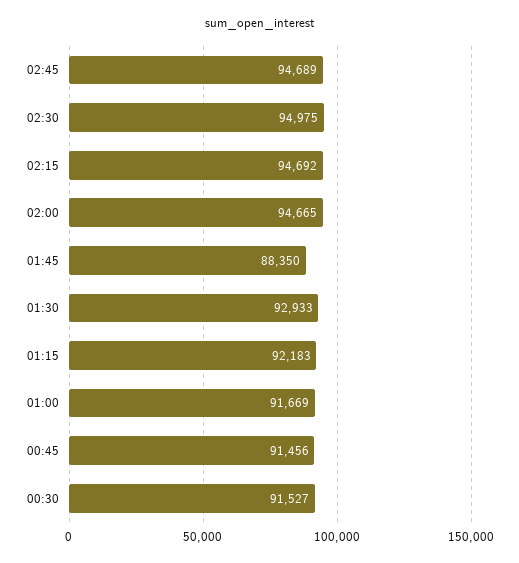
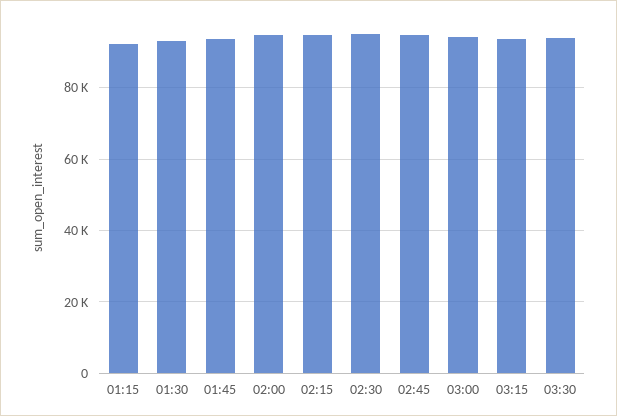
01:45: 88350 -> 94000
01:00: 91669 -> none
00:45: 91456 -> none
00:30: 91527 -> none
03:00: none -> 94000
03:15: none -> 94000
03:30: none -> 94000

